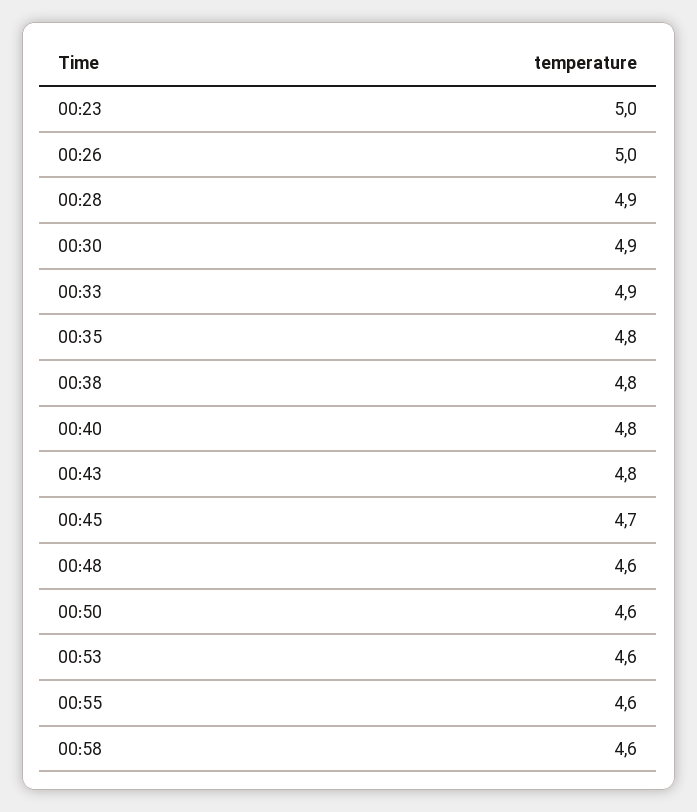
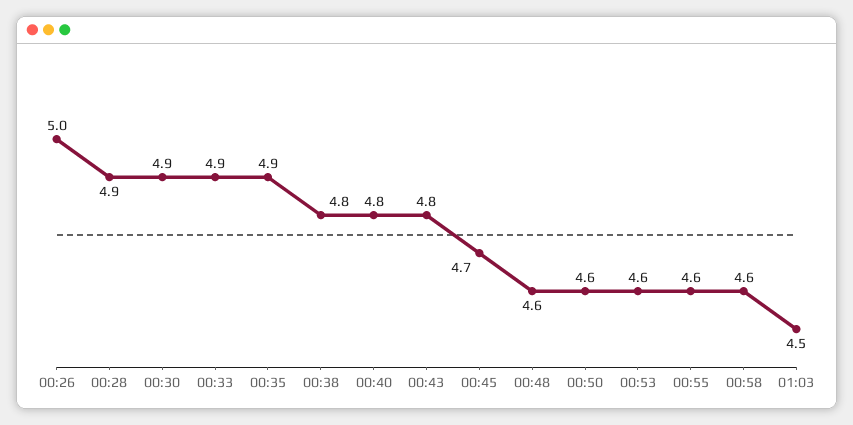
00:23: 5 -> none
00:35: 4.8 -> 4.9
01:03: none -> 4.5

